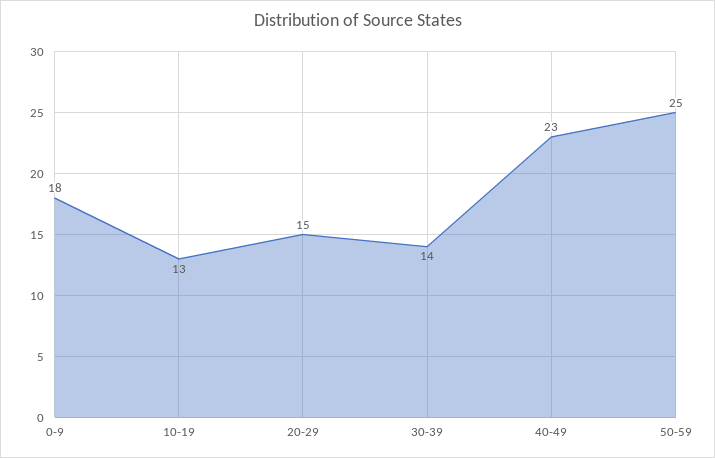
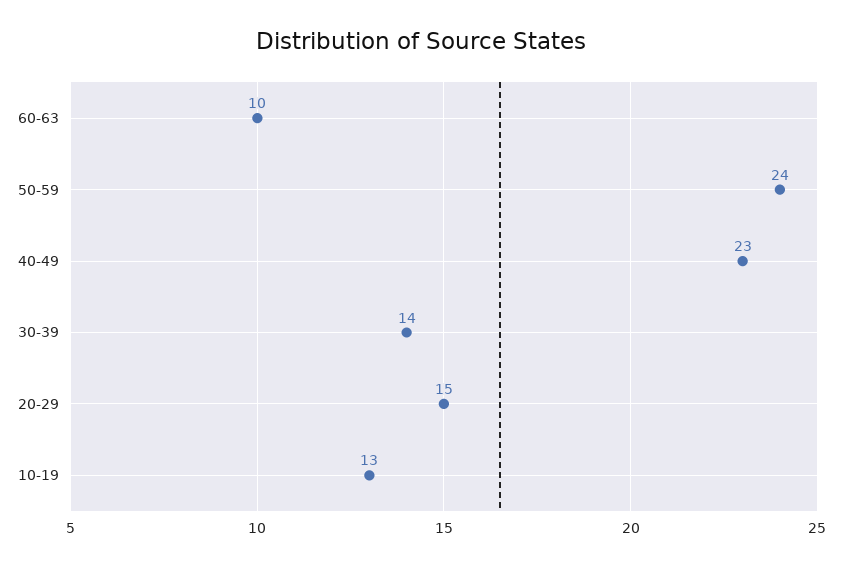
0-9: 18 -> none
50-59: 25 -> 24
60-63: none -> 10

